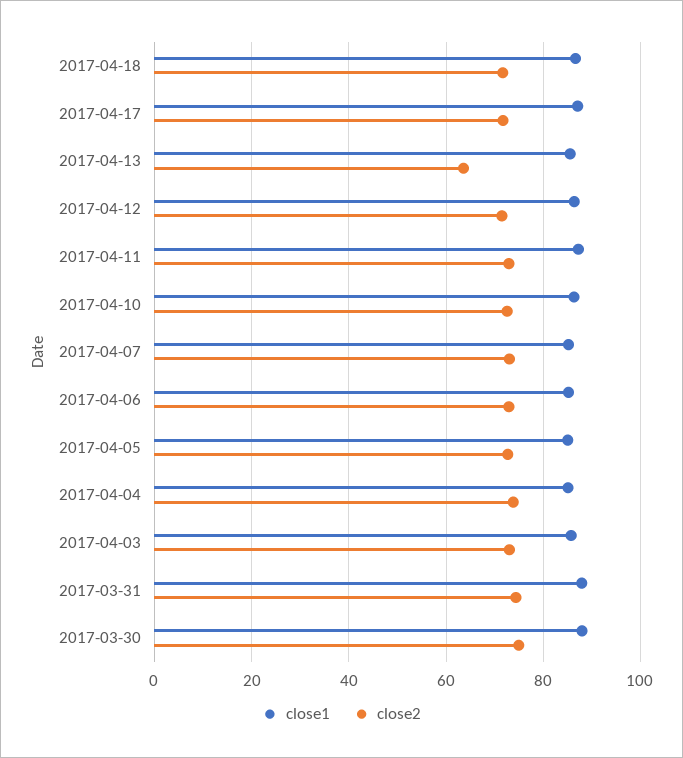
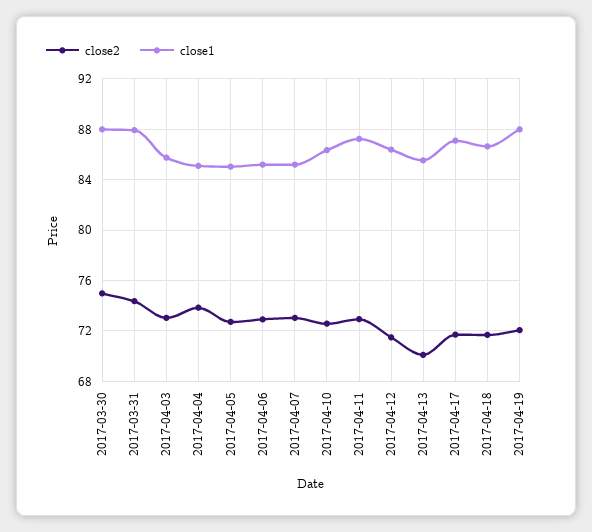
close2, 2017-04-13: 64 -> 70
close2, 2017-04-19: none -> 72
close1, 2017-04-19: none -> 88

